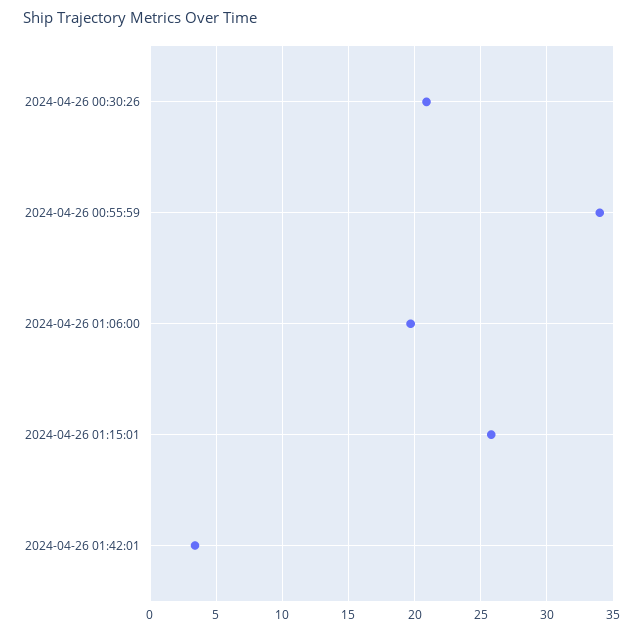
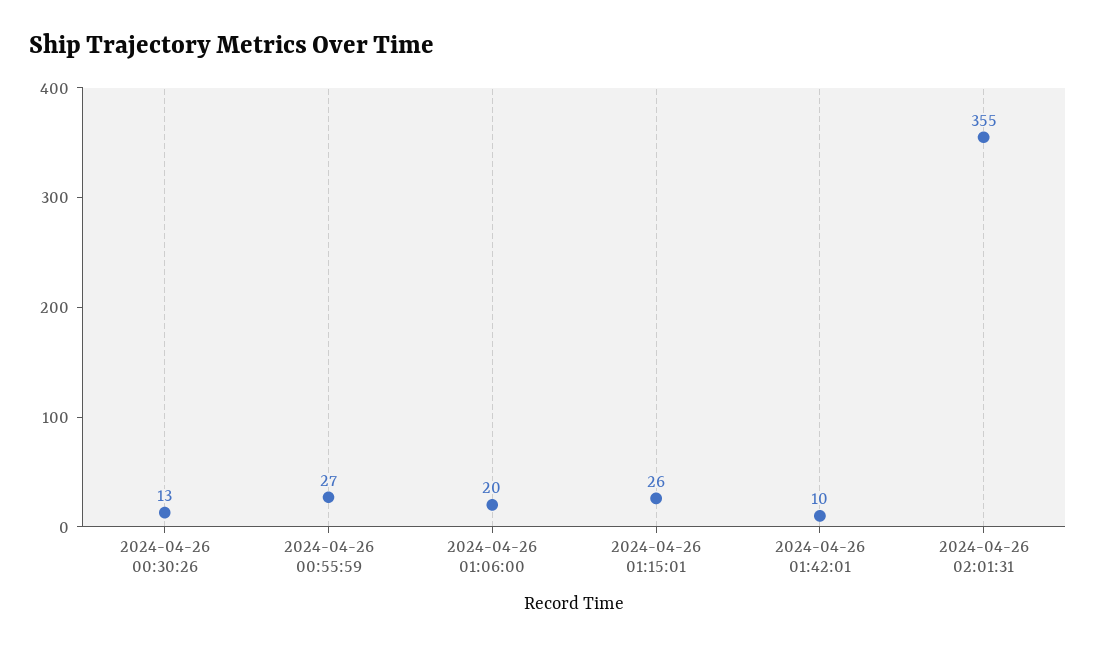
2024-04-26 00:30:26: 21 -> 13
2024-04-26 00:55:59: 34 -> 27
2024-04-26 01:42:01: 3.5 -> 10
2024-04-26 02:01:31: none -> 355

